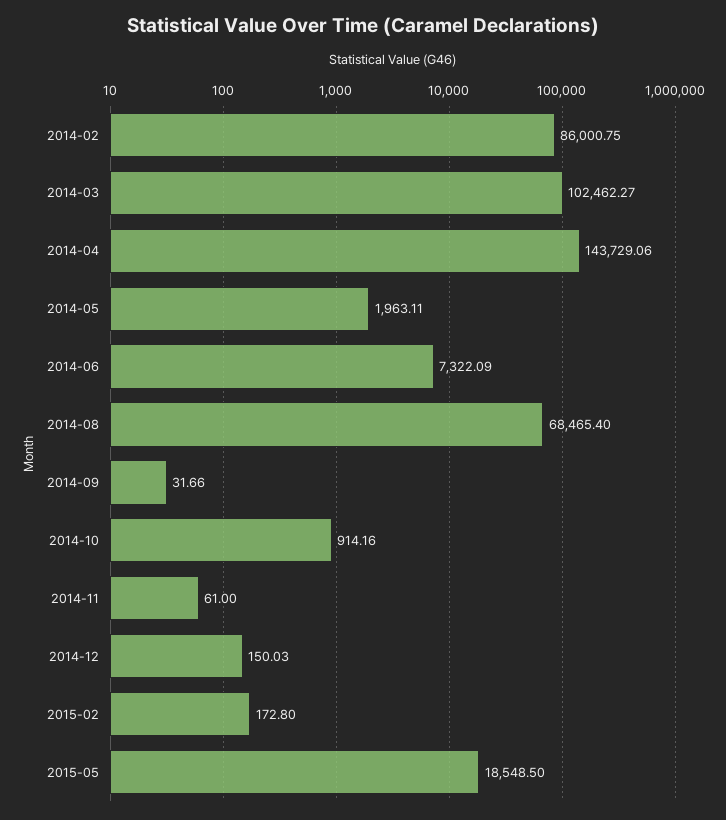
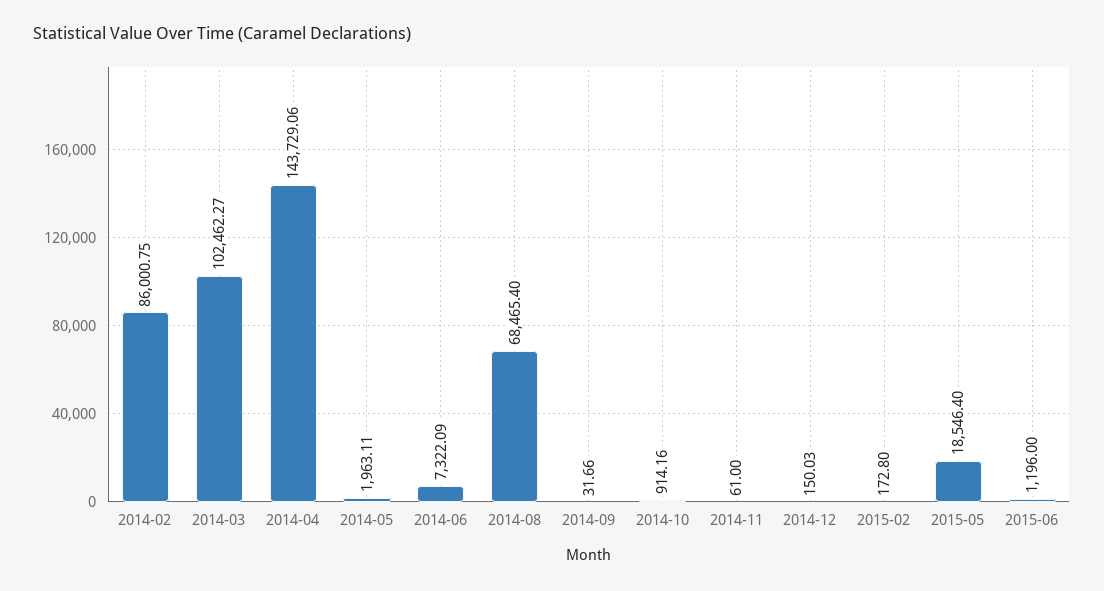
2015-05: 18548.5 -> 18546.4
2015-06: none -> 1196

